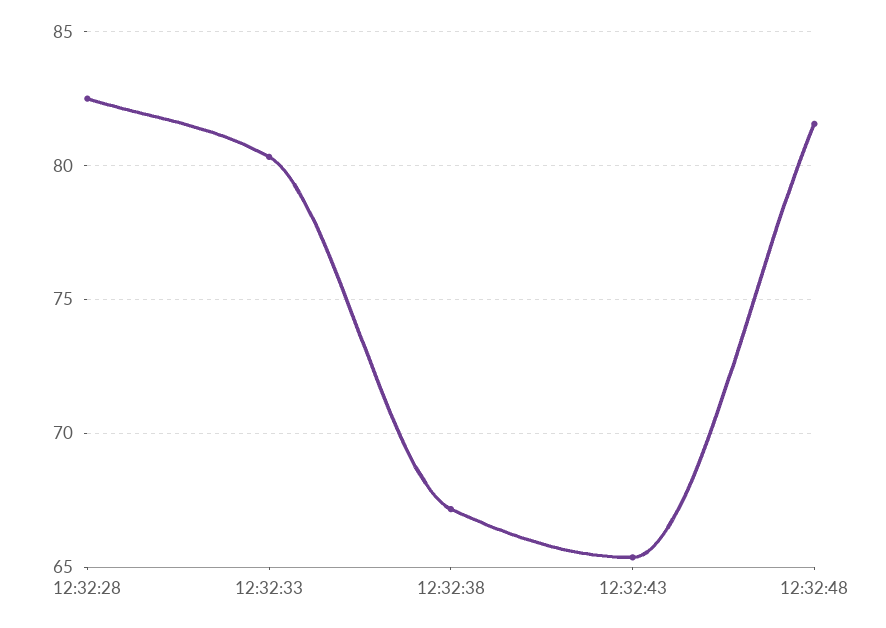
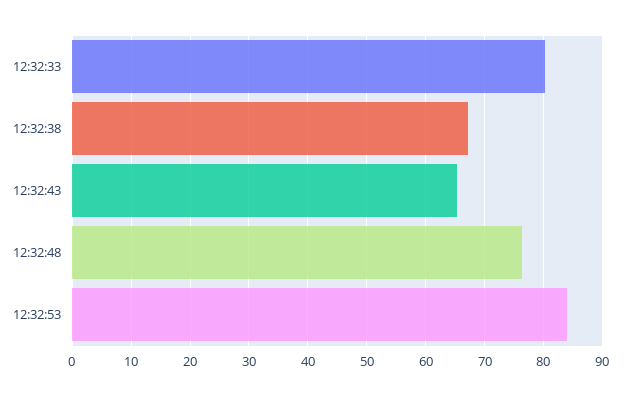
12:32:28: 82.5 -> none
12:32:48: 81.5 -> 76
12:32:53: none -> 84

